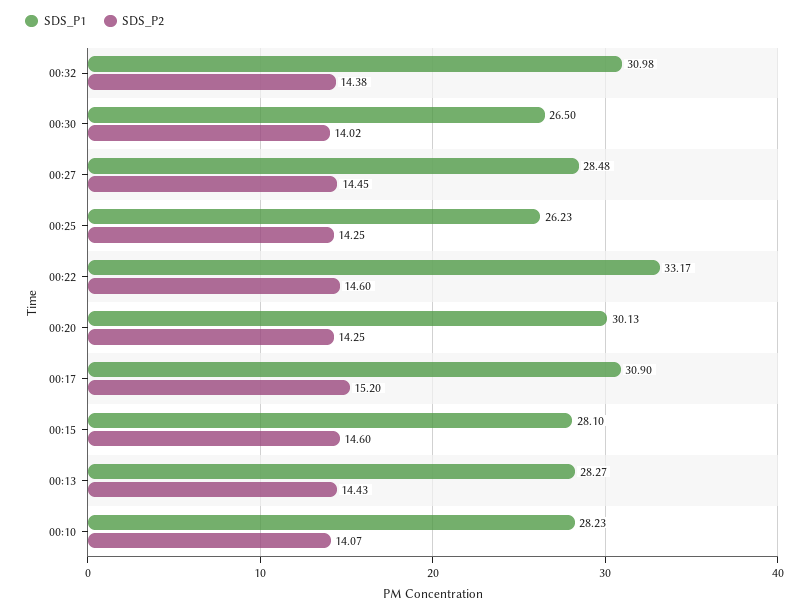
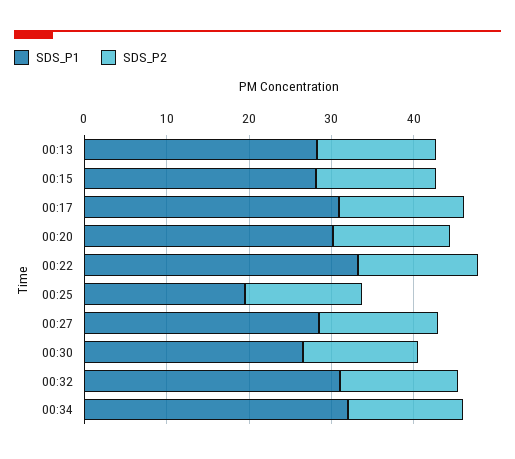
SDS_P1, 00:25: 26.23 -> 20
SDS_P1, 00:10: 28.23 -> none
SDS_P2, 00:10: 14.07 -> none
SDS_P1, 00:34: none -> 32
SDS_P2, 00:34: none -> 14

